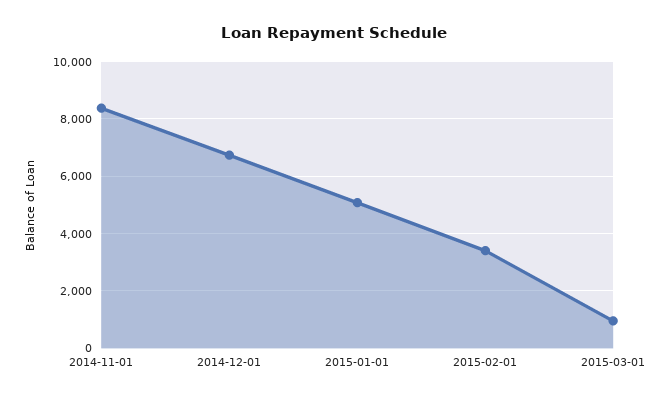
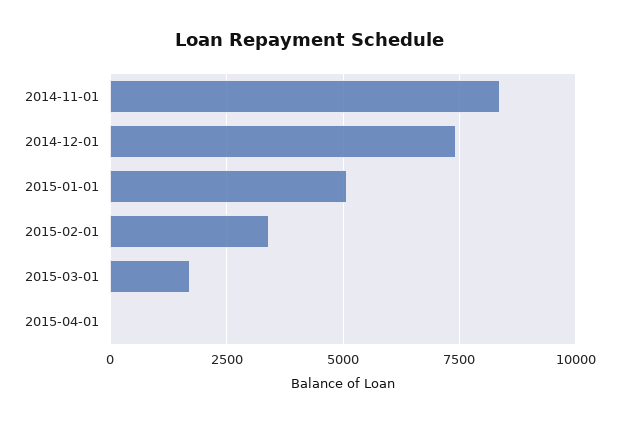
2014-12-01: 6750 -> 7500
2015-03-01: 1000 -> 1750
2015-04-01: none -> 0

